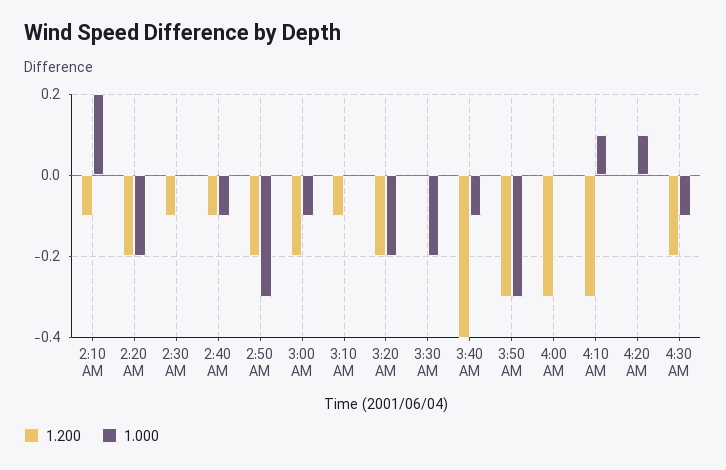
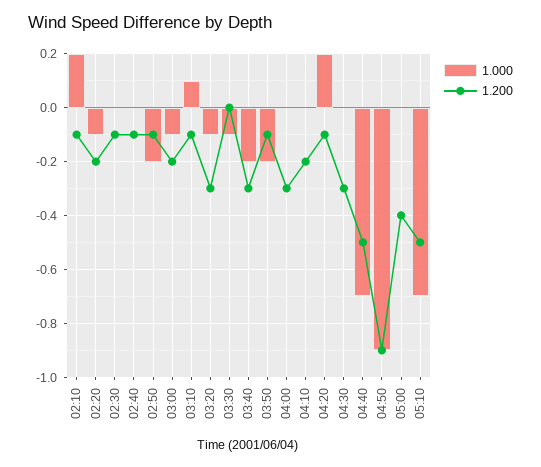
1.000, 2:20 AM: -0.2 -> -0.1
1.000, 2:40 AM: -0.1 -> 0
1.200, 2:50 AM: -0.2 -> -0.1
1.000, 2:50 AM: -0.3 -> -0.2
1.000, 3:10 AM: 0 -> 0.1
1.200, 3:20 AM: -0.2 -> -0.3
1.000, 3:20 AM: -0.2 -> -0.1
1.000, 3:30 AM: -0.2 -> -0.1
1.200, 3:40 AM: -0.4 -> -0.3
1.000, 3:40 AM: -0.1 -> -0.2
1.200, 3:50 AM: -0.3 -> -0.1
1.000, 3:50 AM: -0.3 -> -0.2
1.200, 4:10 AM: -0.3 -> -0.2
1.000, 4:10 AM: 0.1 -> 0
1.200, 4:20 AM: 0 -> -0.1
1.000, 4:20 AM: 0.1 -> 0.2
1.200, 4:30 AM: -0.2 -> -0.3
1.000, 4:30 AM: -0.1 -> 0
1.000, 04:40: none -> -0.7
1.200, 04:40: none -> -0.5
1.000, 04:50: none -> -0.9
1.200, 04:50: none -> -0.9
1.000, 05:00: none -> 0
1.200, 05:00: none -> -0.4
1.000, 05:10: none -> -0.7
1.200, 05:10: none -> -0.5

